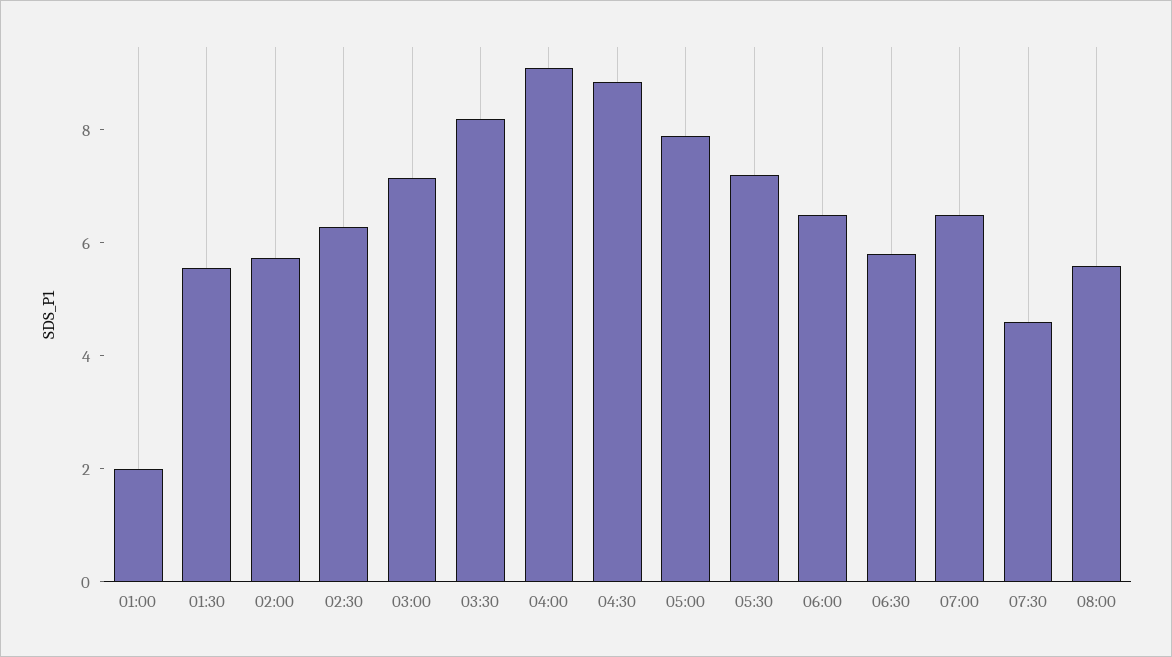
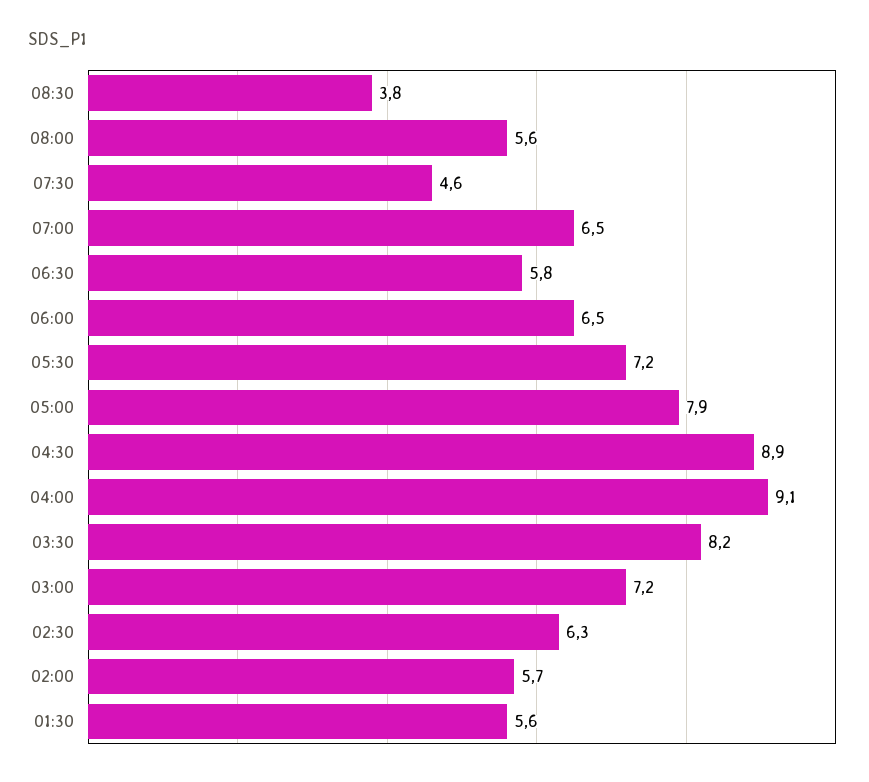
01:00: 2 -> none
08:30: none -> 3.8

